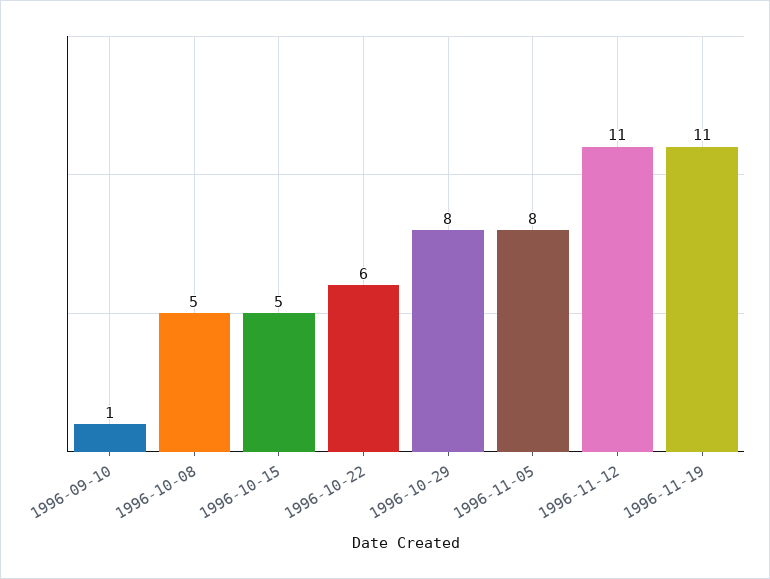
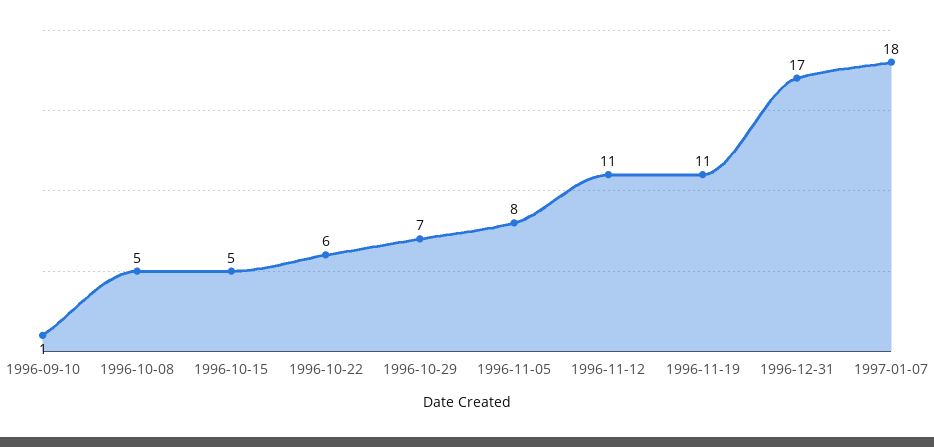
1996-10-29: 8 -> 7
1996-12-31: none -> 17
1997-01-07: none -> 18

